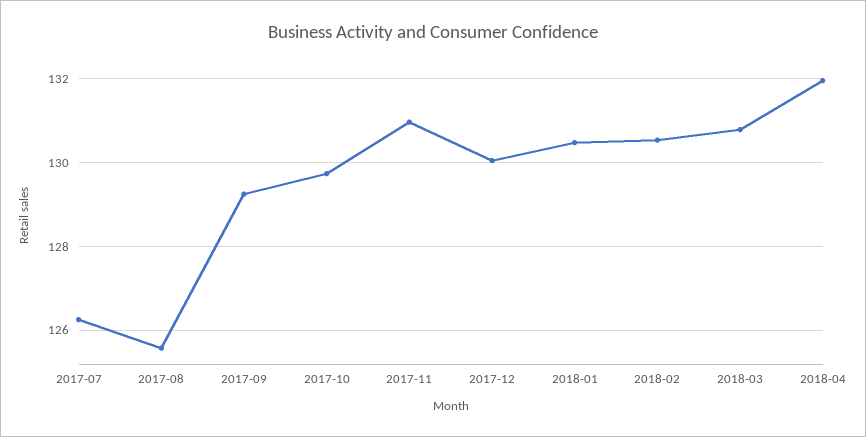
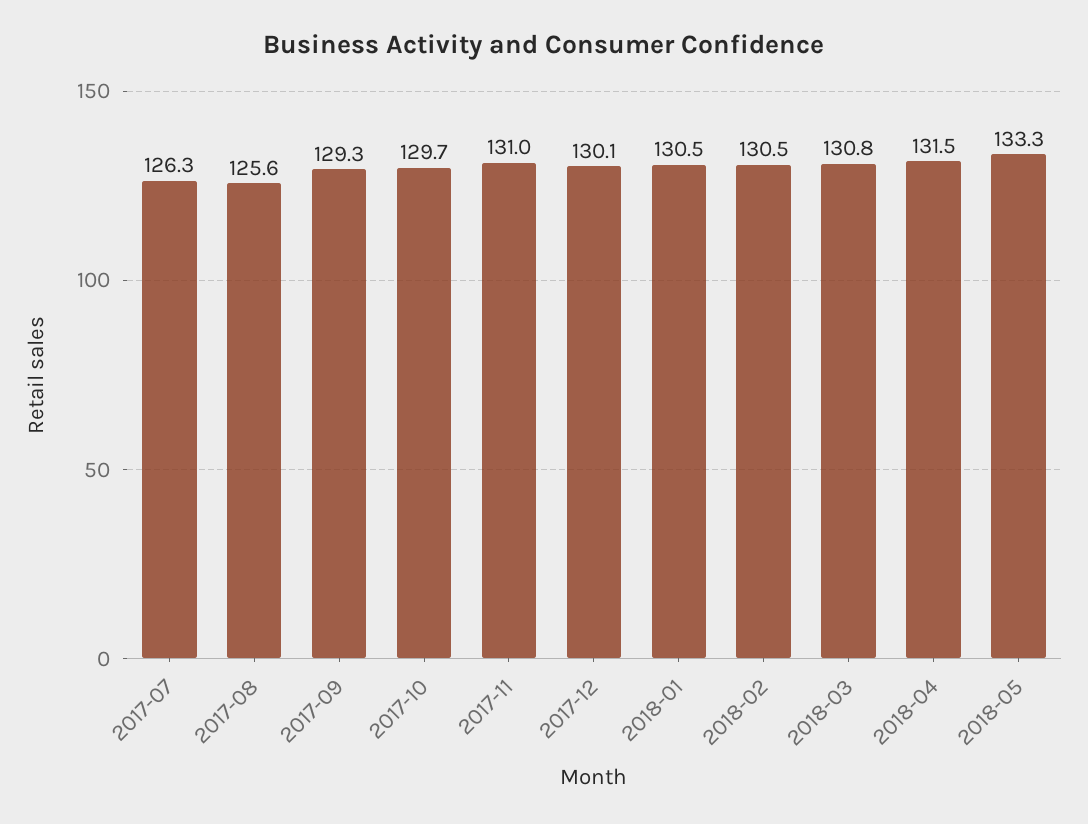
2018-04: 132 -> 131.5
2018-05: none -> 133.3

